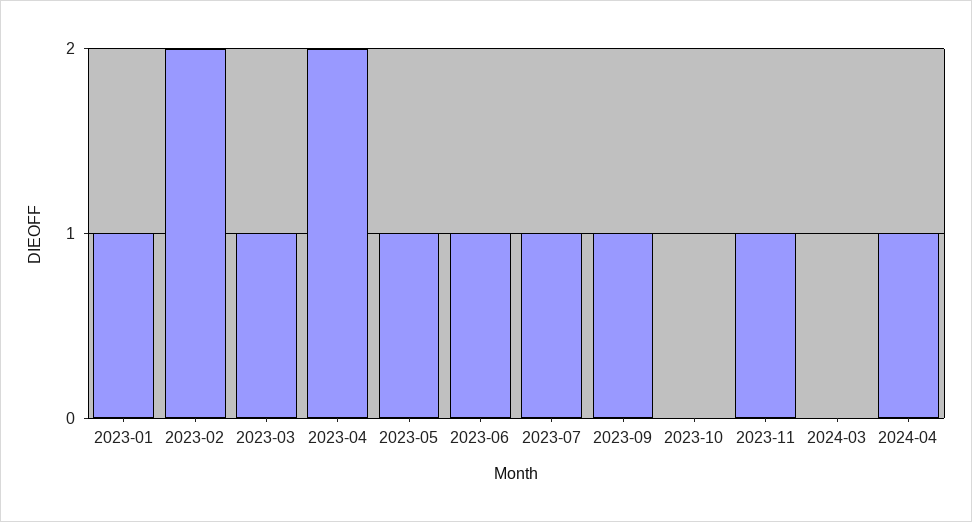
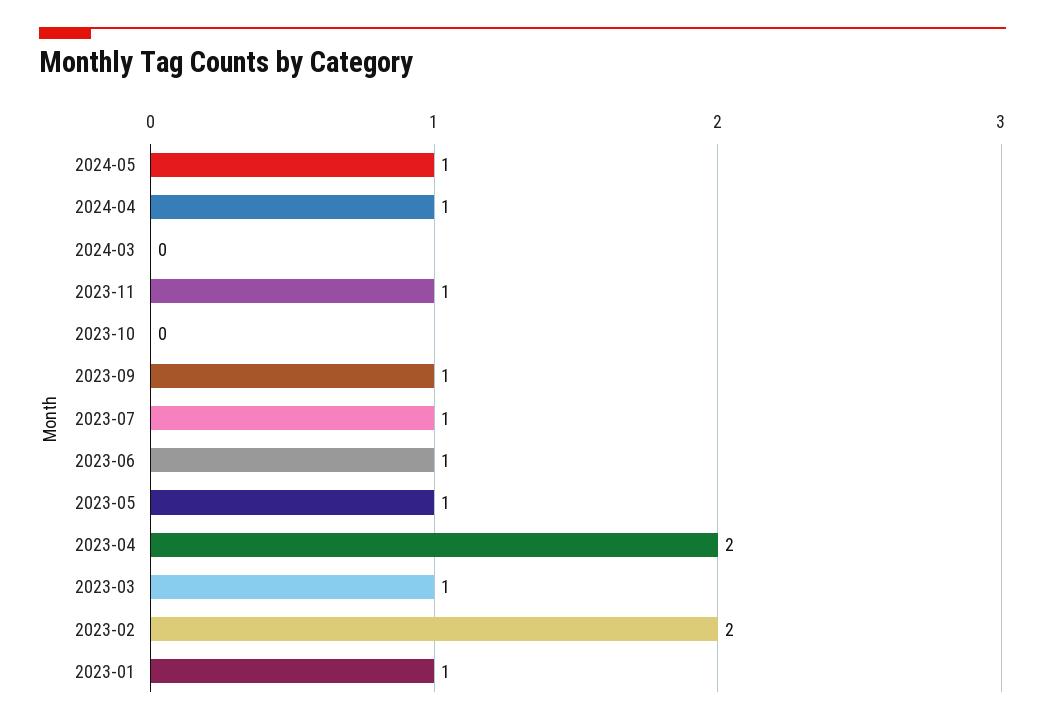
2024-05: none -> 1

